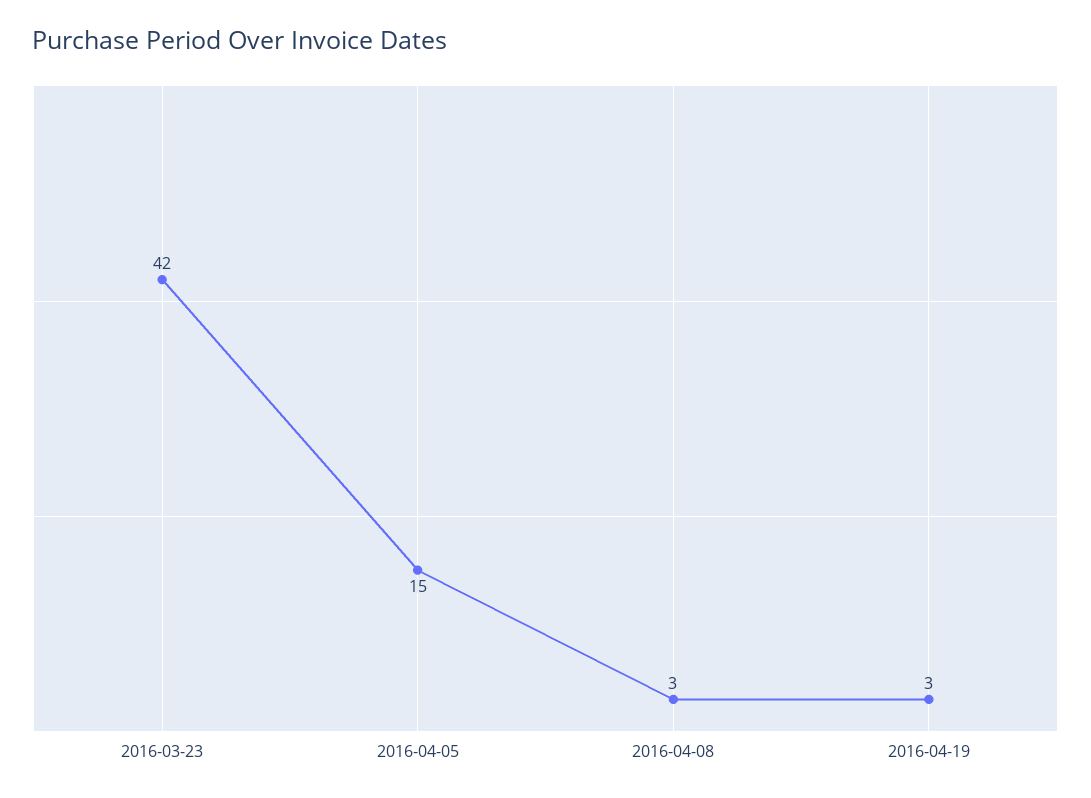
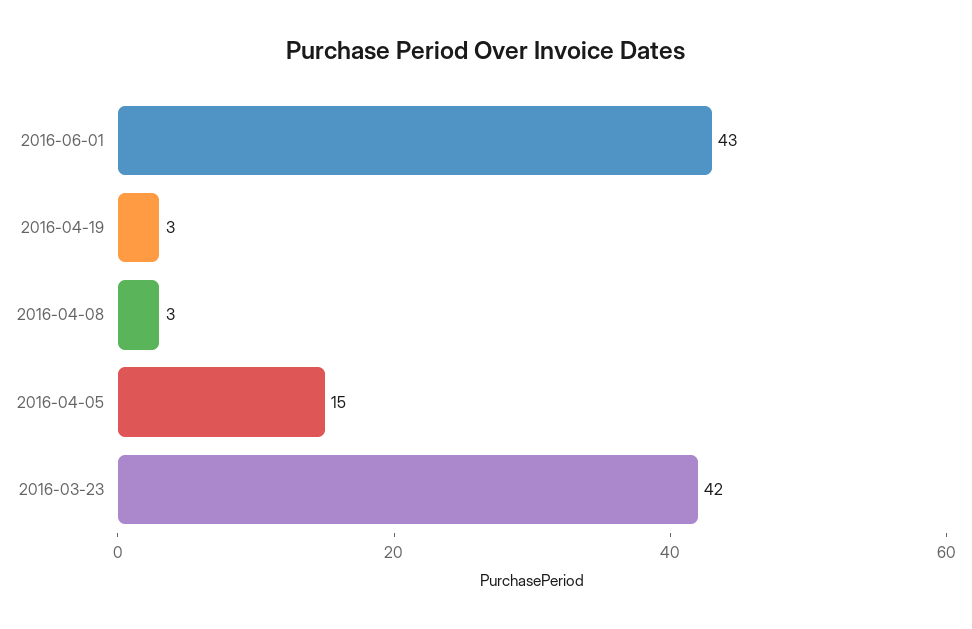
2016-06-01: none -> 43

